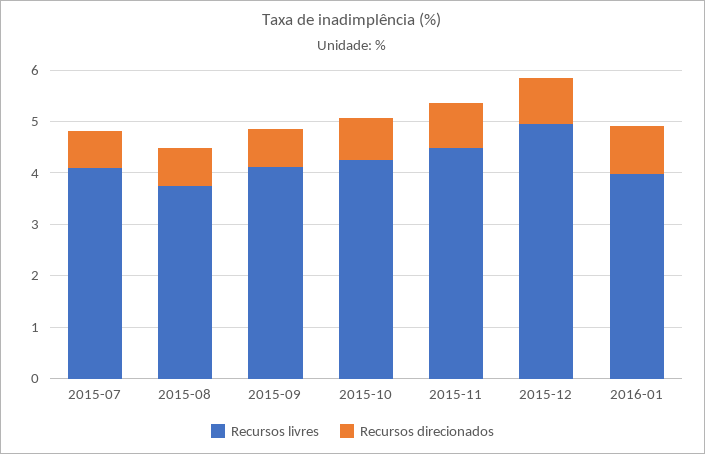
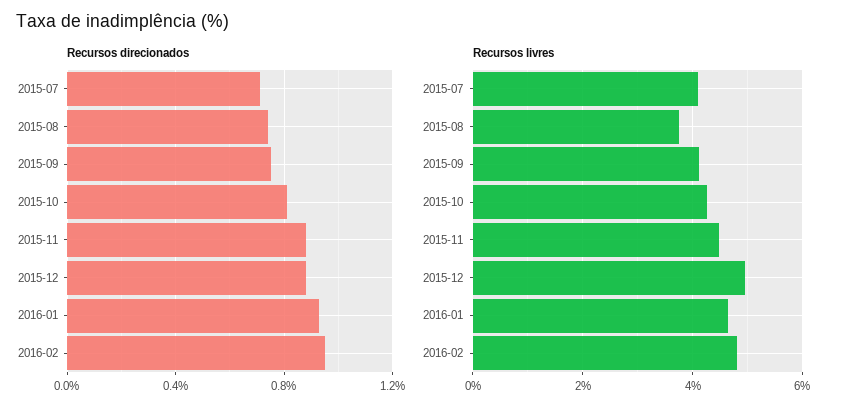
Recursos livres, 2016-01: 4 -> 4.6
Recursos direcionados, 2016-02: none -> 0.95
Recursos livres, 2016-02: none -> 4.8

